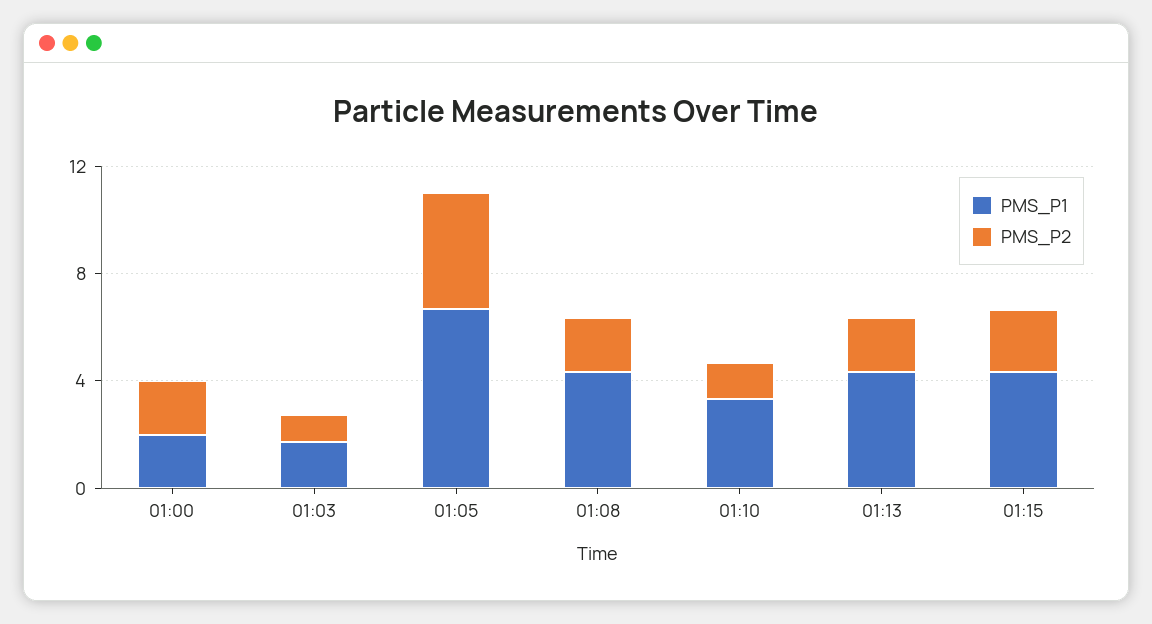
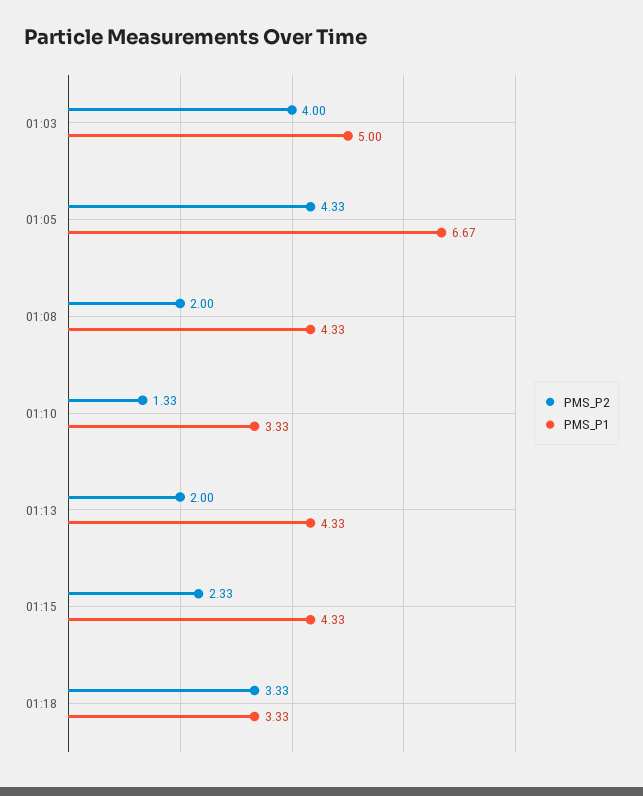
PMS_P1, 01:00: 2 -> none
PMS_P2, 01:00: 2 -> none
PMS_P1, 01:03: 2 -> 5
PMS_P2, 01:03: 1 -> 4
PMS_P2, 01:18: none -> 3.33
PMS_P1, 01:18: none -> 3.33

